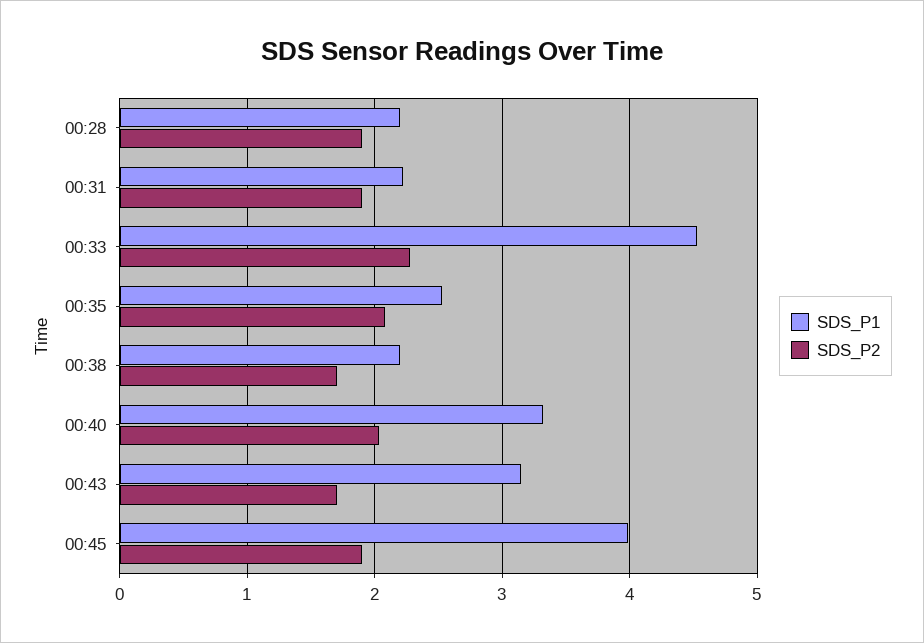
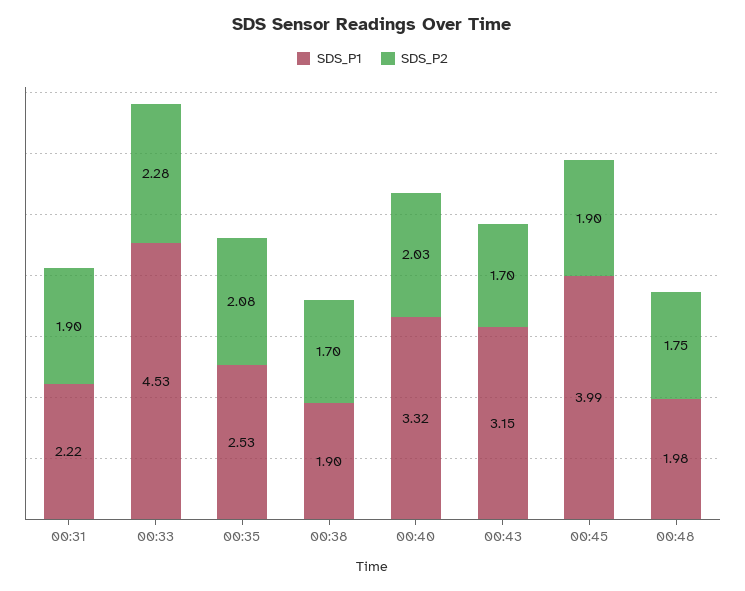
SDS_P1, 00:28: 2.2 -> none
SDS_P2, 00:28: 1.9 -> none
SDS_P1, 00:38: 2.2 -> 1.9
SDS_P1, 00:48: none -> 1.98
SDS_P2, 00:48: none -> 1.75

